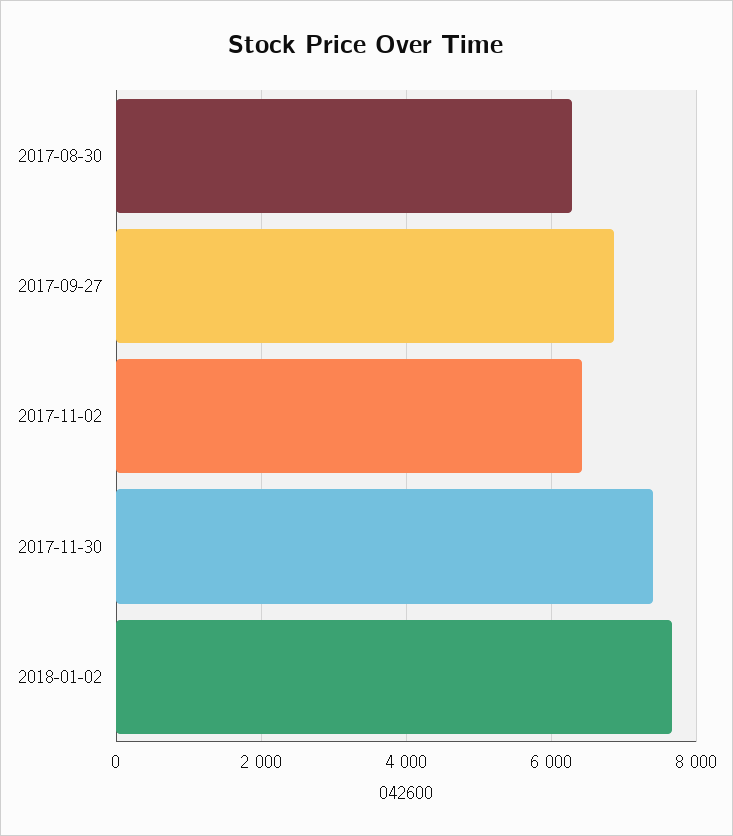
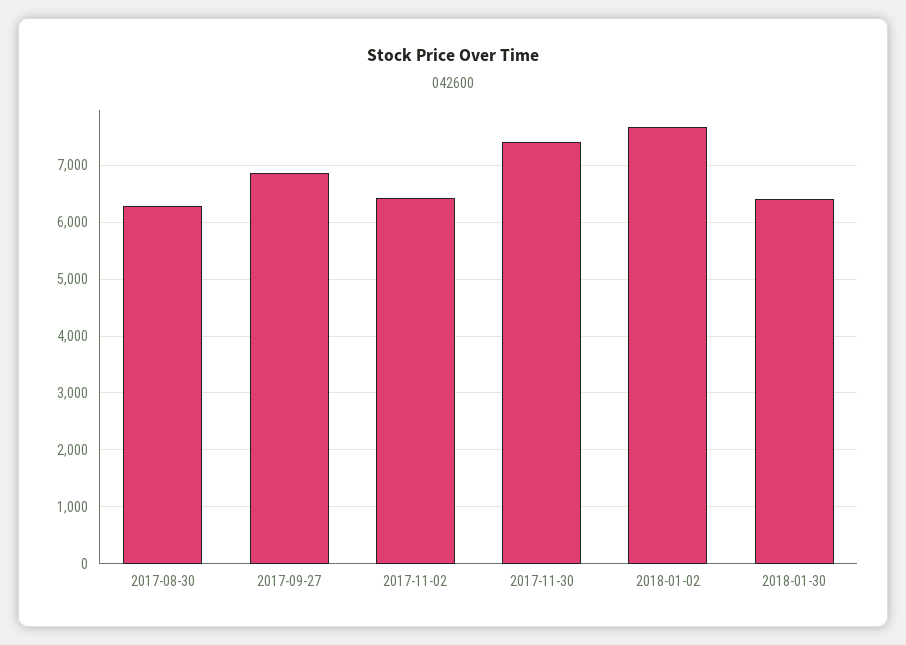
2018-01-30: none -> 6400

